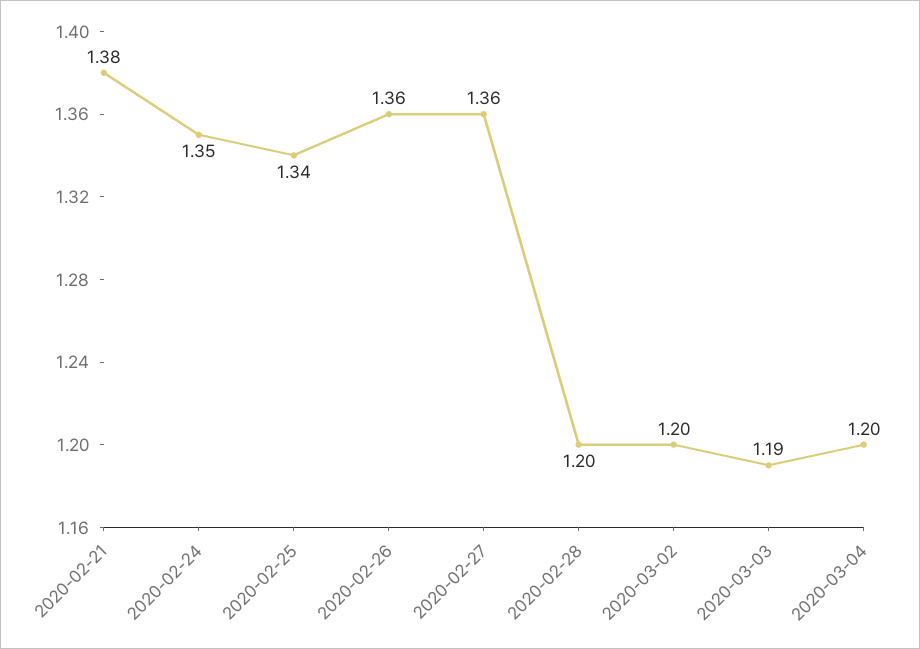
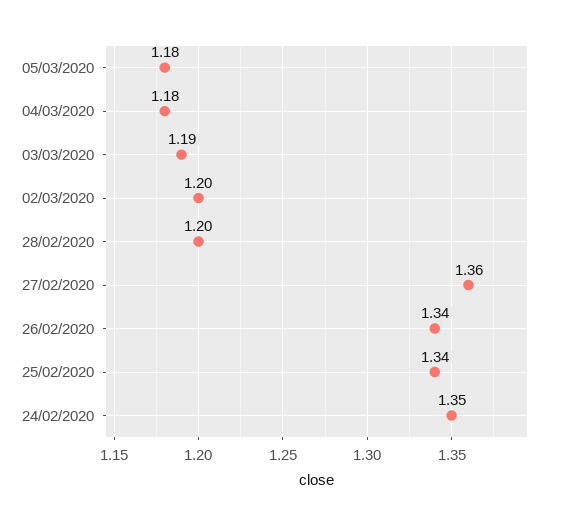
2020-02-21: 1.38 -> none
2020-02-26: 1.36 -> 1.34
2020-03-04: 1.2 -> 1.18
05/03/2020: none -> 1.18

